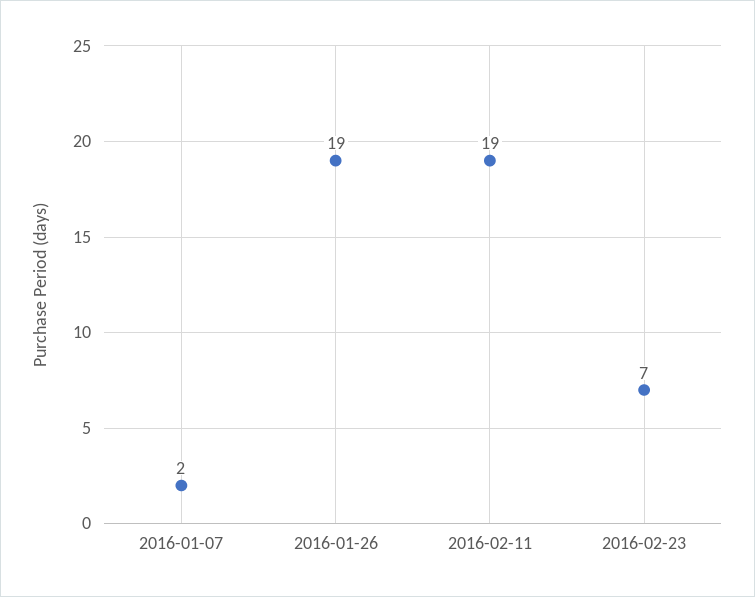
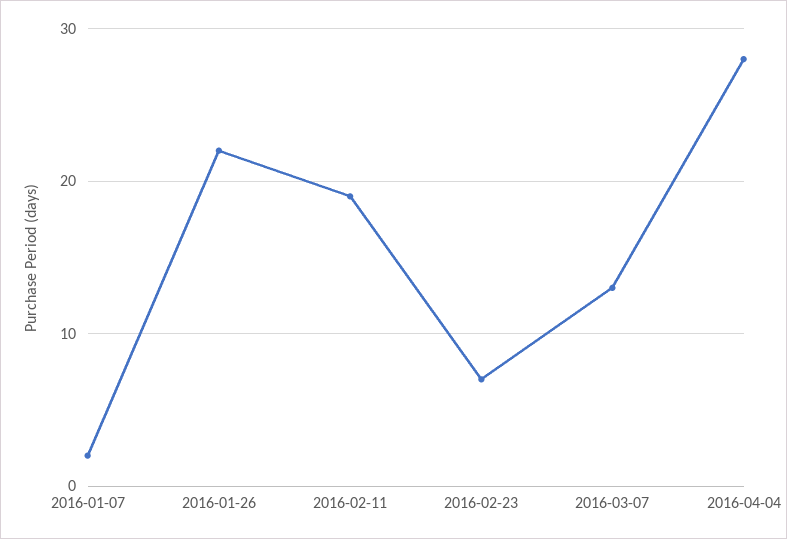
2016-01-26: 19 -> 22
2016-03-07: none -> 13
2016-04-04: none -> 28

